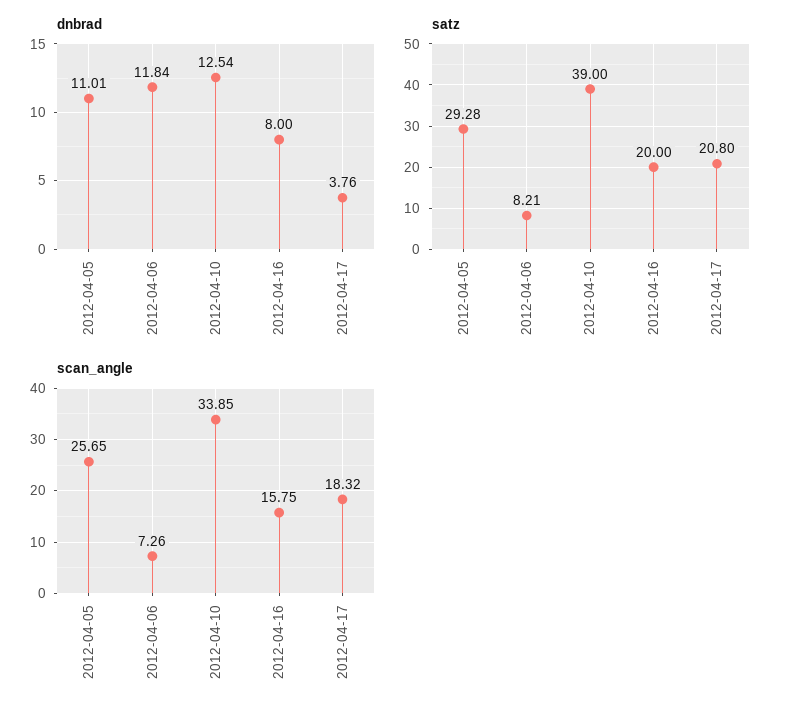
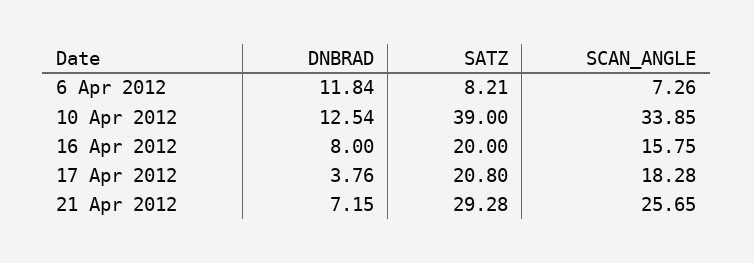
dnbrad, 2012-04-05: 11.01 -> none
satz, 2012-04-05: 29.28 -> none
scan_angle, 2012-04-05: 25.65 -> none
scan_angle, 2012-04-17: 18.32 -> 18.28
dnbrad, 21 Apr 2012: none -> 7.15
satz, 21 Apr 2012: none -> 29.28
scan_angle, 21 Apr 2012: none -> 25.65

